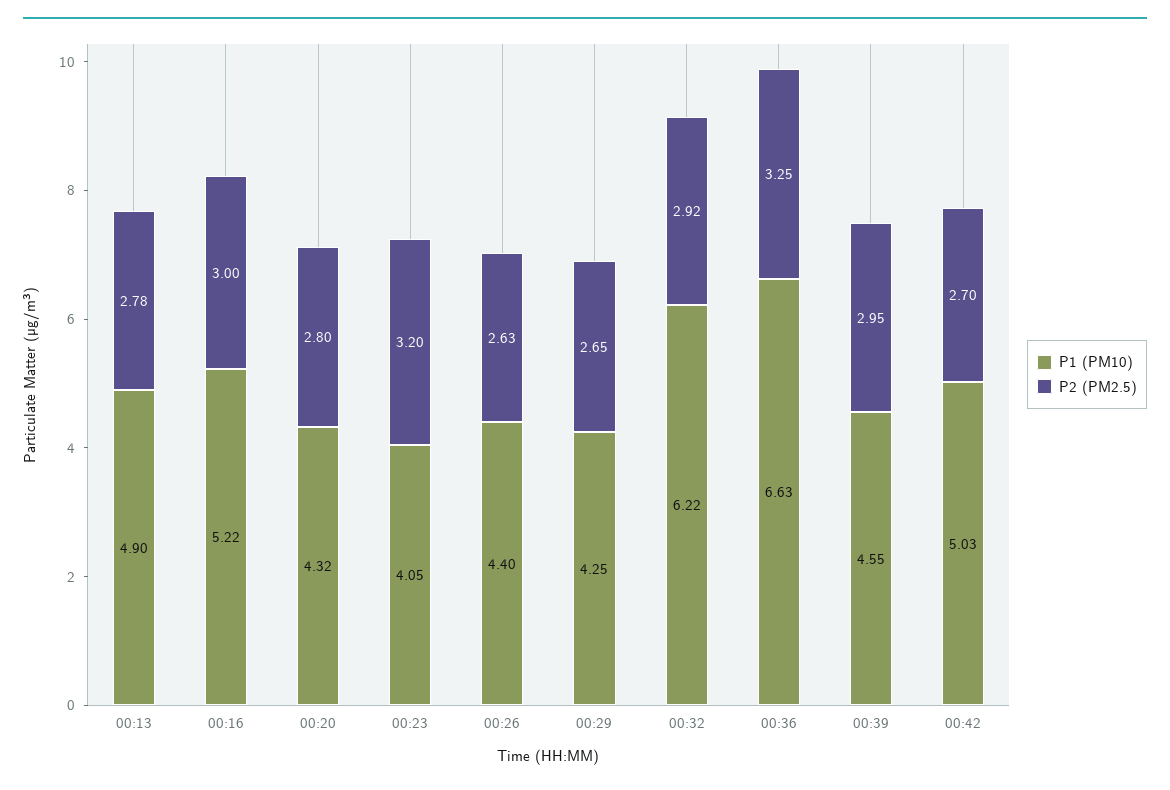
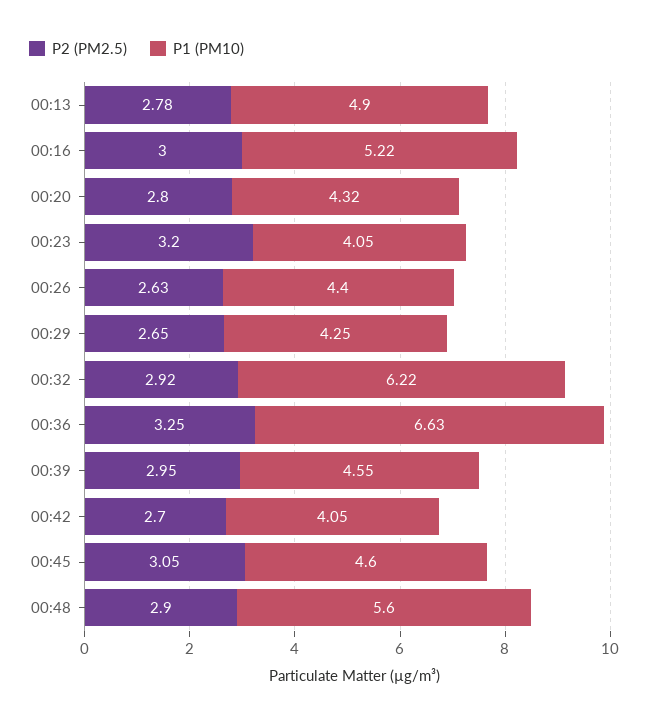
P1 (PM10), 00:42: 5.03 -> 4.05
P2 (PM2.5), 00:45: none -> 3.05
P1 (PM10), 00:45: none -> 4.6
P2 (PM2.5), 00:48: none -> 2.9
P1 (PM10), 00:48: none -> 5.6

